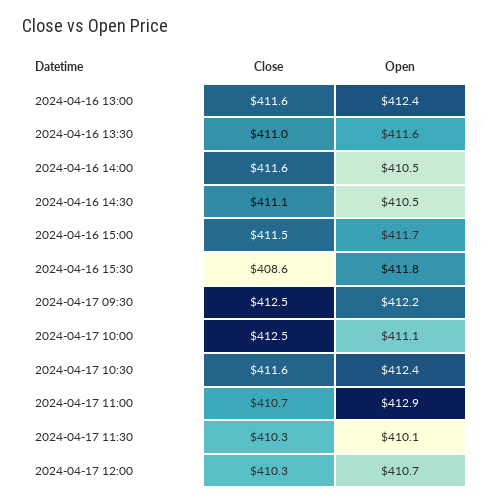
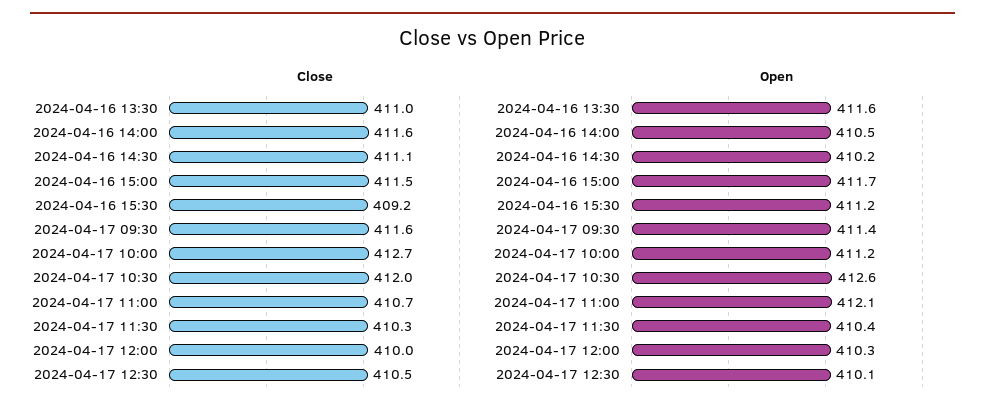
Close, 2024-04-16 13:00: 411.6 -> none
Open, 2024-04-16 13:00: 412.4 -> none
Open, 2024-04-16 14:30: 410.5 -> 410.2
Close, 2024-04-16 15:30: 408.6 -> 409.2
Open, 2024-04-16 15:30: 411.8 -> 411.2
Close, 2024-04-17 09:30: 412.5 -> 411.6
Open, 2024-04-17 09:30: 412.2 -> 411.4
Close, 2024-04-17 10:00: 412.5 -> 412.7
Open, 2024-04-17 10:00: 411.1 -> 411.2
Close, 2024-04-17 10:30: 411.6 -> 412
Open, 2024-04-17 10:30: 412.4 -> 412.6
Open, 2024-04-17 11:00: 412.9 -> 412.1
Open, 2024-04-17 11:30: 410.1 -> 410.4
Close, 2024-04-17 12:00: 410.3 -> 410
Open, 2024-04-17 12:00: 410.7 -> 410.3
Close, 2024-04-17 12:30: none -> 410.5
Open, 2024-04-17 12:30: none -> 410.1

